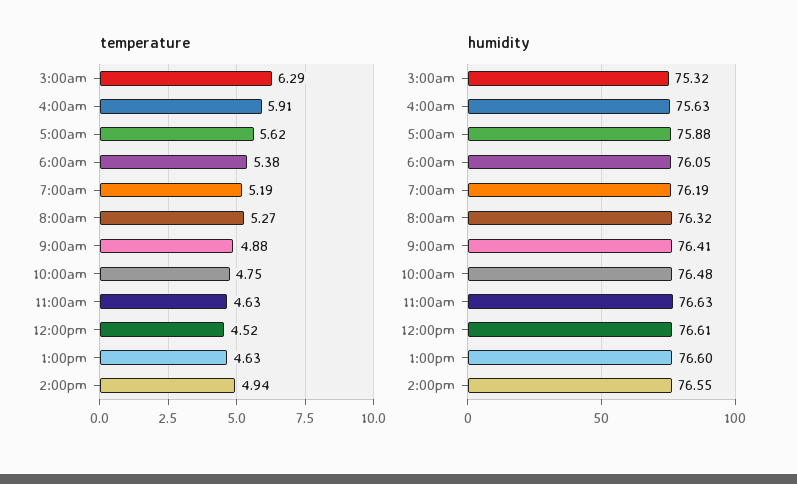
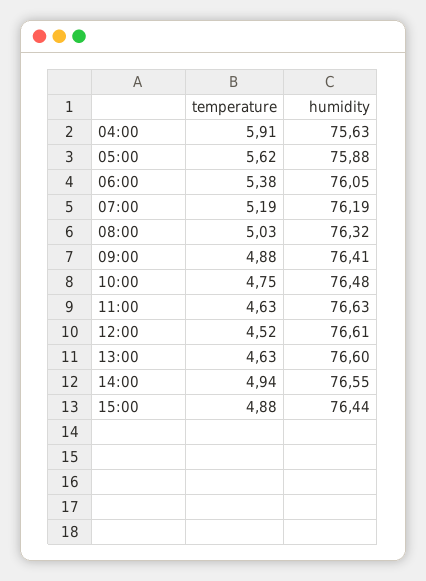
temperature, 3:00am: 6.29 -> none
temperature, 8:00am: 5.27 -> 5.03
humidity, 3:00am: 75.32 -> none
temperature, 15:00: none -> 4.88
humidity, 15:00: none -> 76.44

